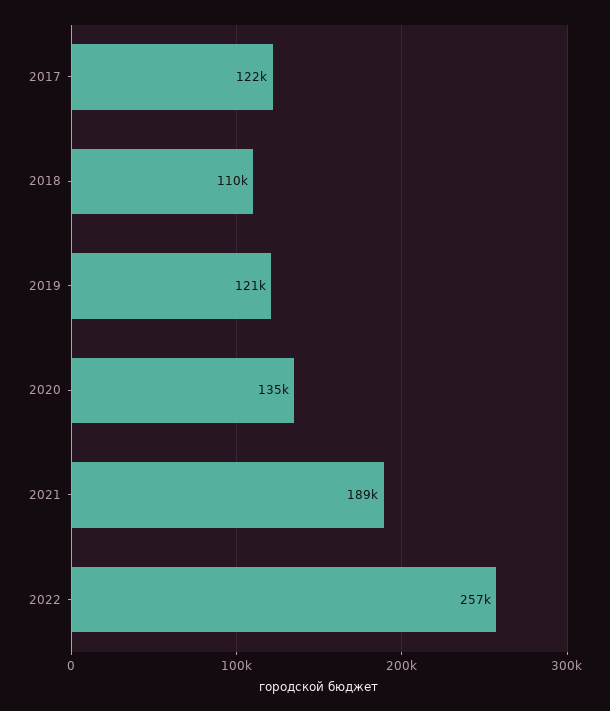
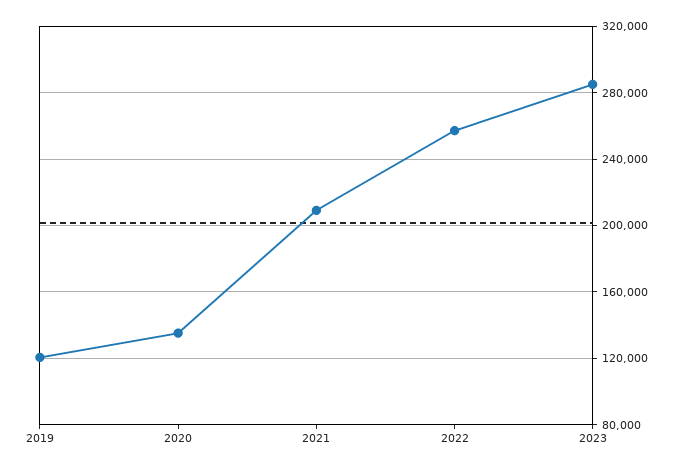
2017: 122000 -> none
2018: 110000 -> none
2021: 189000 -> 210000
2023: none -> 285000

